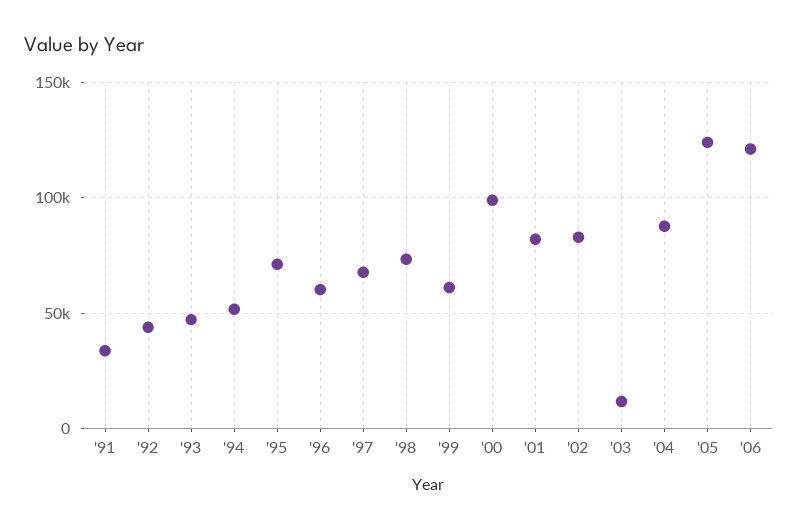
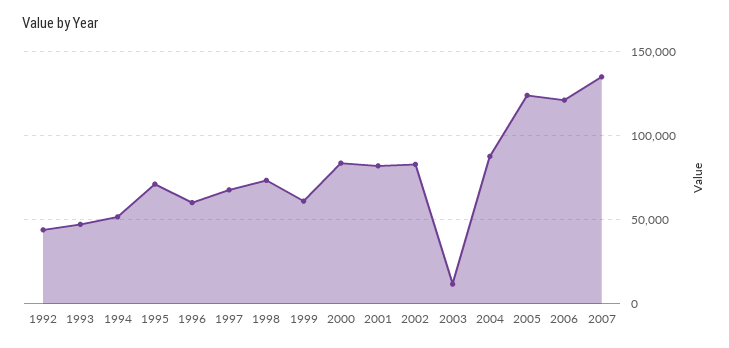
'91: 35000 -> none
'00: 100000 -> 85000
2007: none -> 135000

